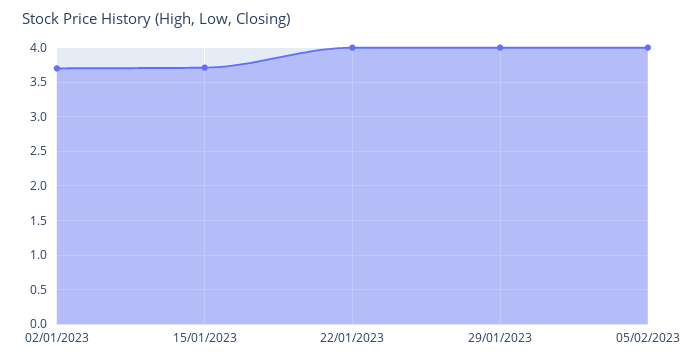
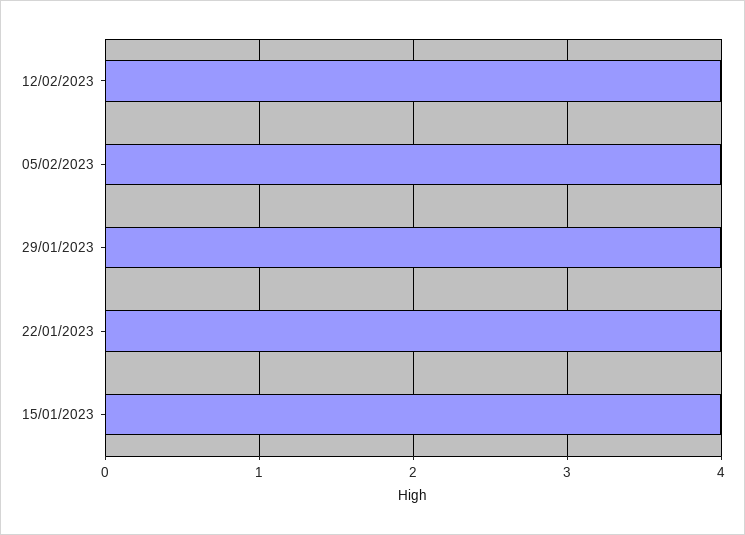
02/01/2023: 3.7 -> none
15/01/2023: 3.7 -> 4
12/02/2023: none -> 4

